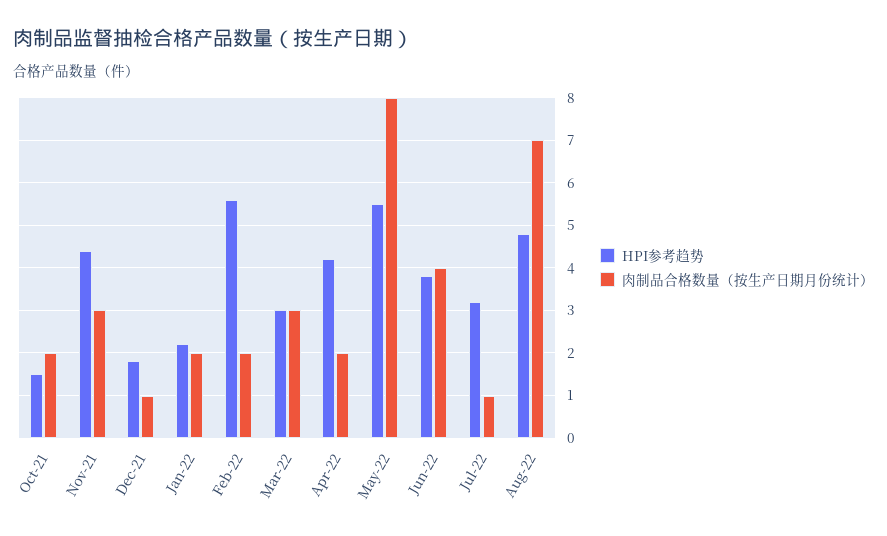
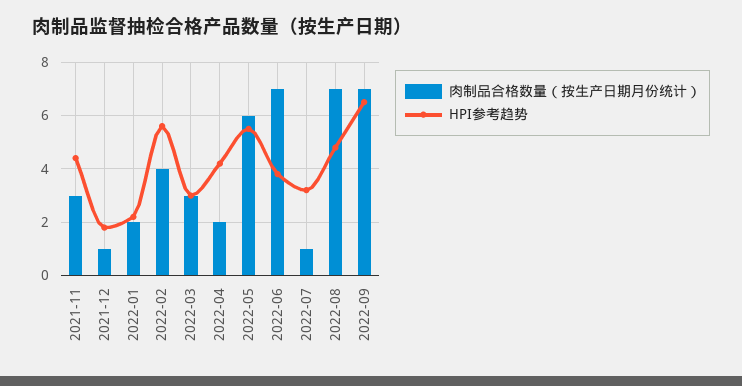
HPI参考趋势, Oct-21: 1.5 -> none
肉制品合格数量（按生产日期月份统计）, Oct-21: 2 -> none
肉制品合格数量（按生产日期月份统计）, Feb-22: 2 -> 4
肉制品合格数量（按生产日期月份统计）, May-22: 8 -> 6
肉制品合格数量（按生产日期月份统计）, Jun-22: 4 -> 7
肉制品合格数量（按生产日期月份统计）, 2022-09: none -> 7
HPI参考趋势, 2022-09: none -> 6.5

